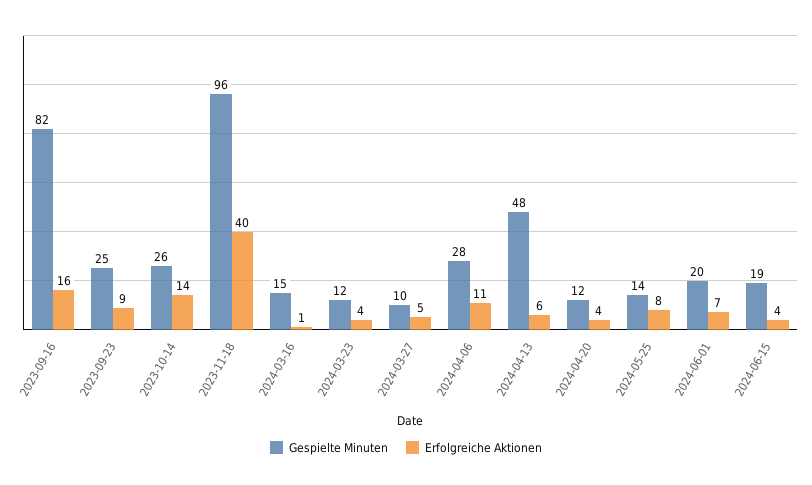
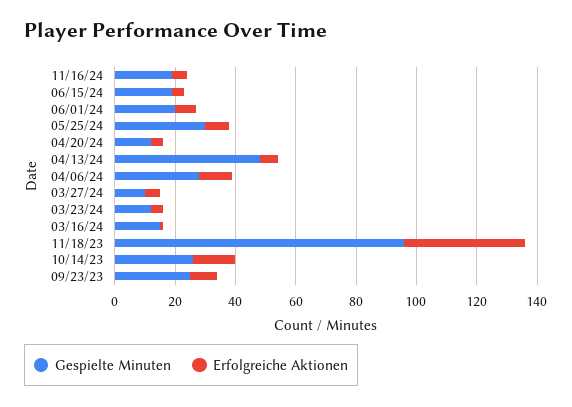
Gespielte Minuten, 2023-09-16: 82 -> none
Erfolgreiche Aktionen, 2023-09-16: 16 -> none
Gespielte Minuten, 2024-05-25: 14 -> 30
Gespielte Minuten, 11/16/24: none -> 20
Erfolgreiche Aktionen, 11/16/24: none -> 5

